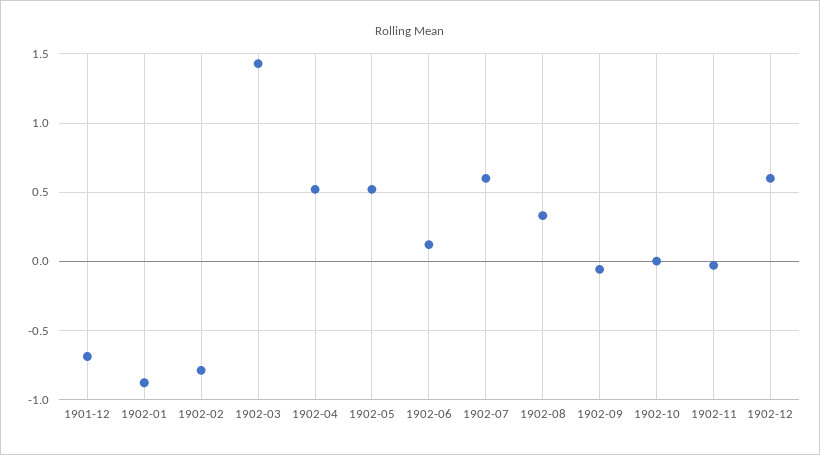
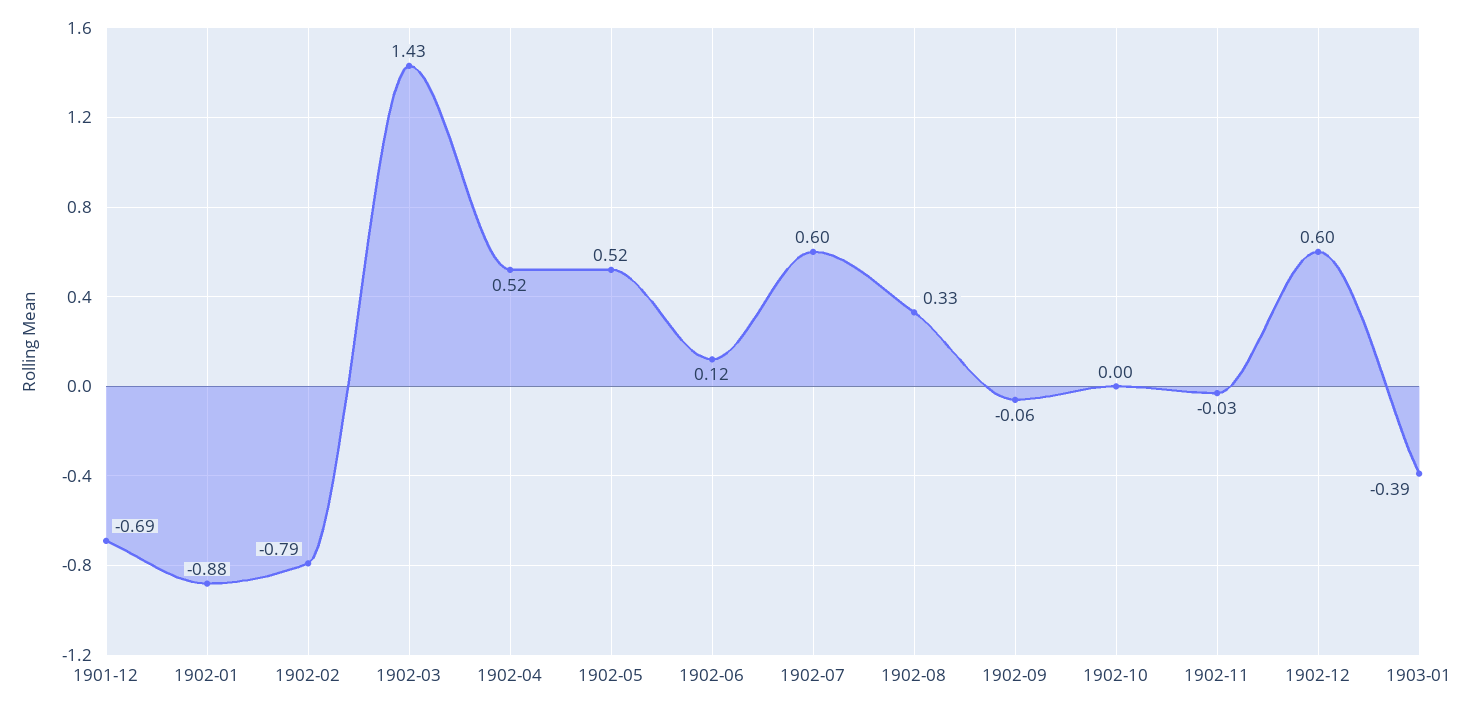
1903-01: none -> -0.39

